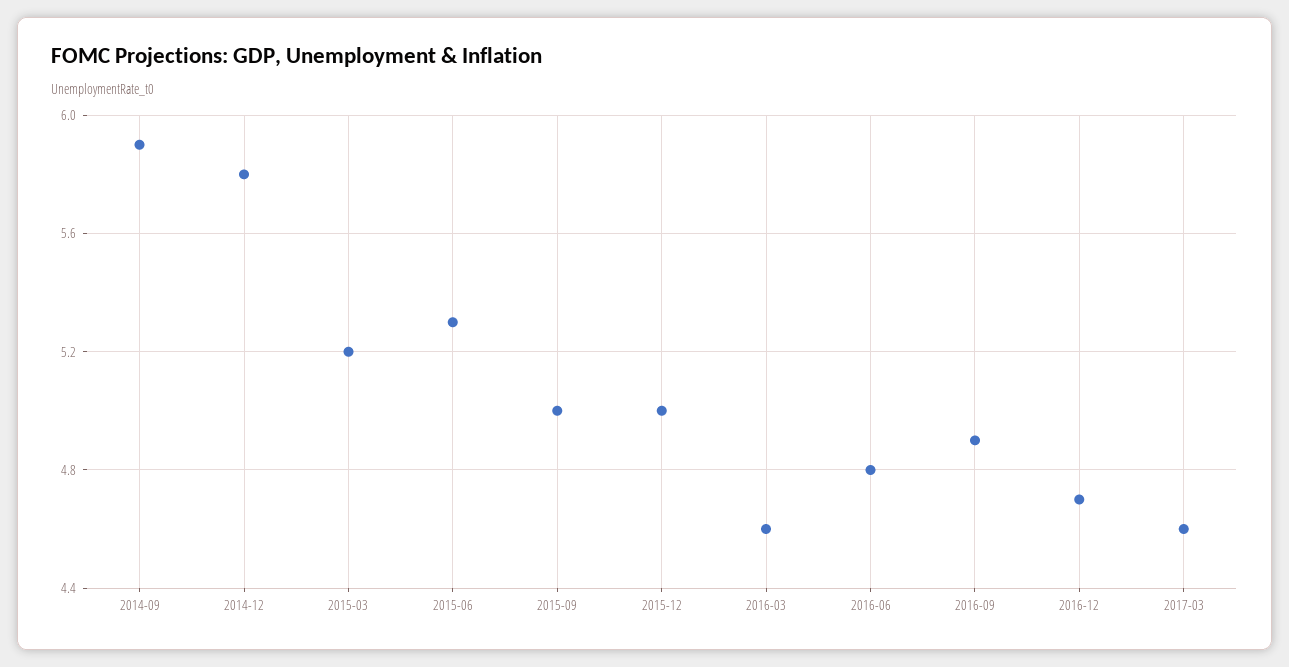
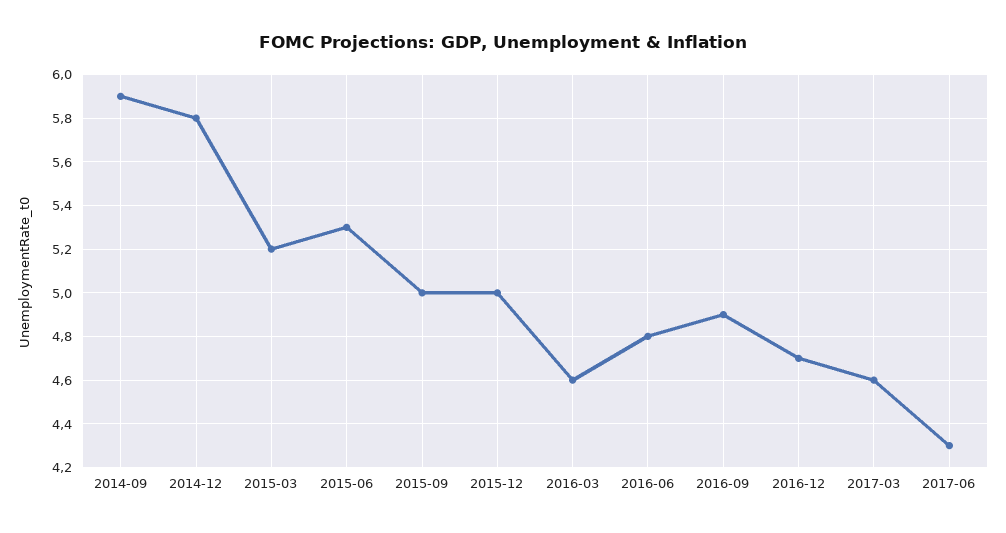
2017-06: none -> 4.3

